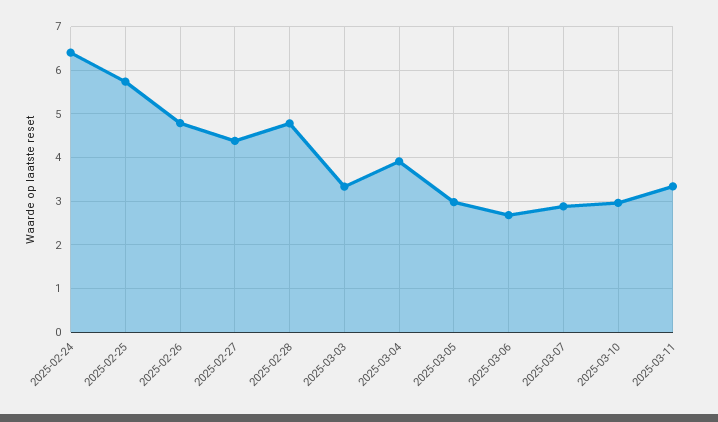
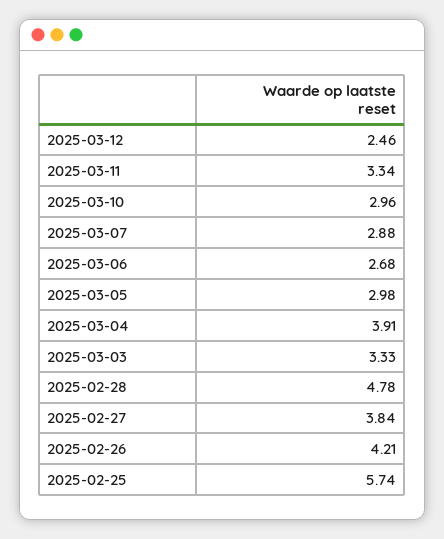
2025-02-24: 6.4 -> none
2025-02-26: 4.8 -> 4.21
2025-02-27: 4.4 -> 3.84
2025-03-12: none -> 2.46

